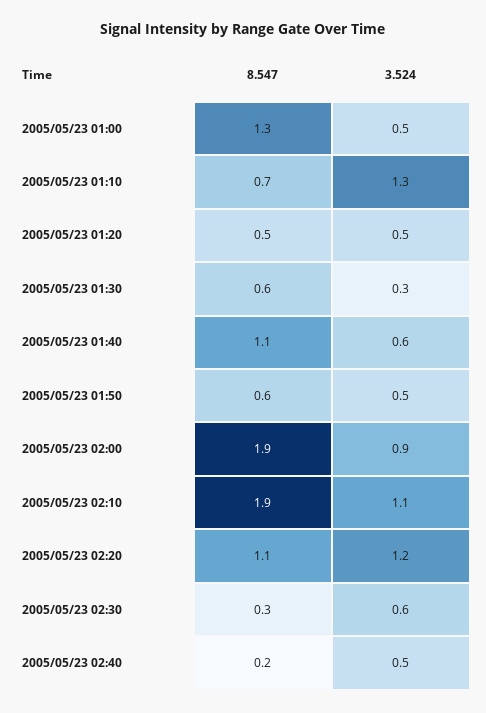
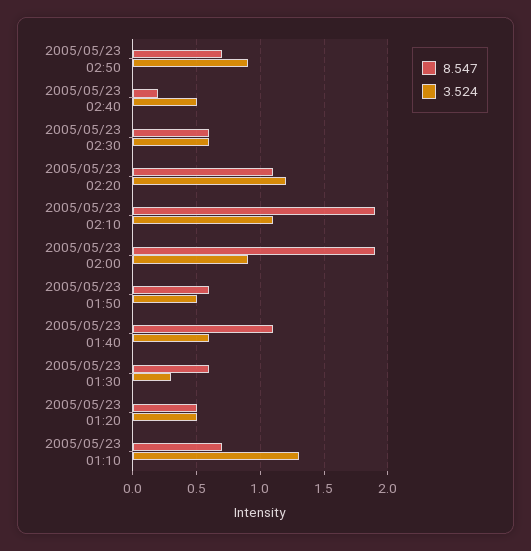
8.547, 2005/05/23 01:00: 1.3 -> none
3.524, 2005/05/23 01:00: 0.5 -> none
8.547, 2005/05/23 02:30: 0.3 -> 0.6
8.547, 2005/05/23 02:50: none -> 0.7
3.524, 2005/05/23 02:50: none -> 0.9

